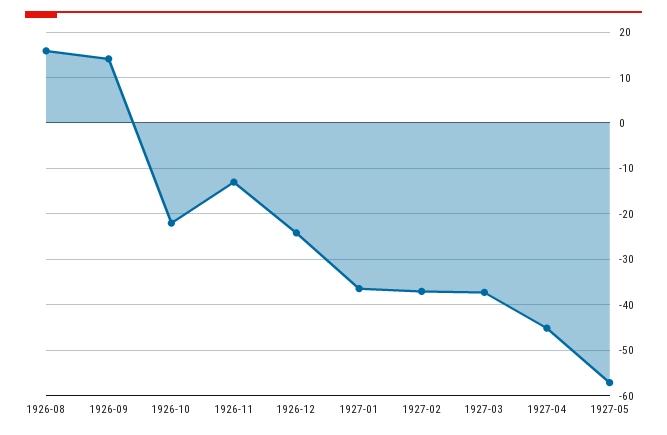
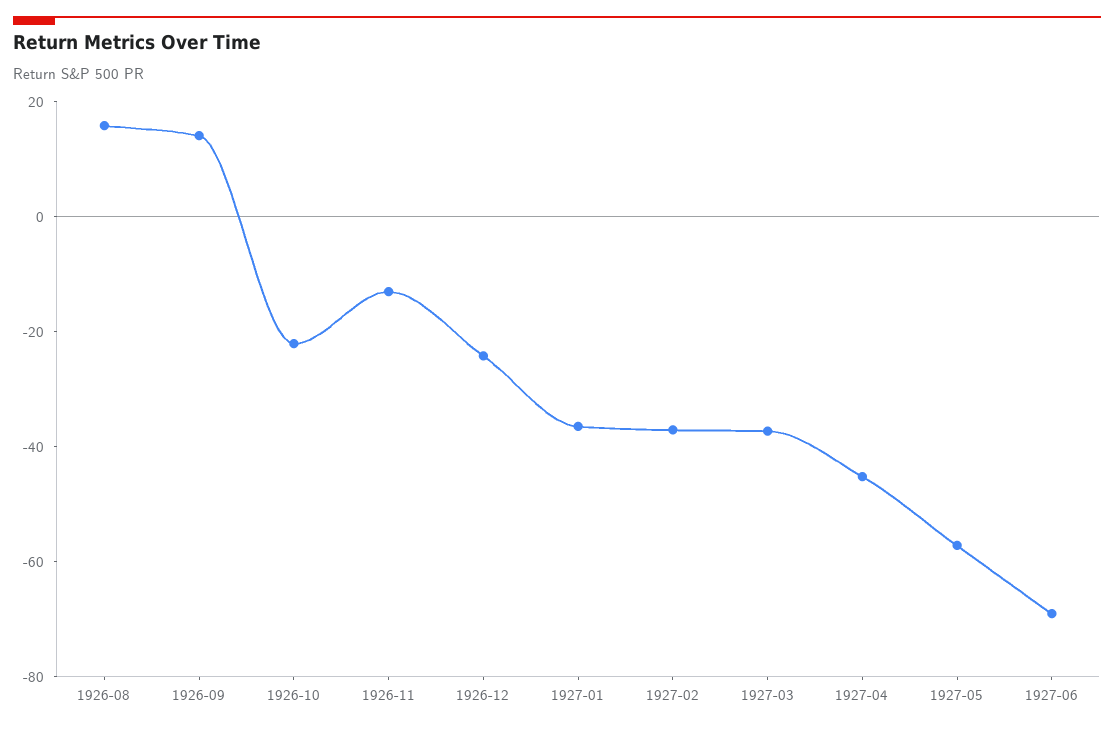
1927-06: none -> -70

